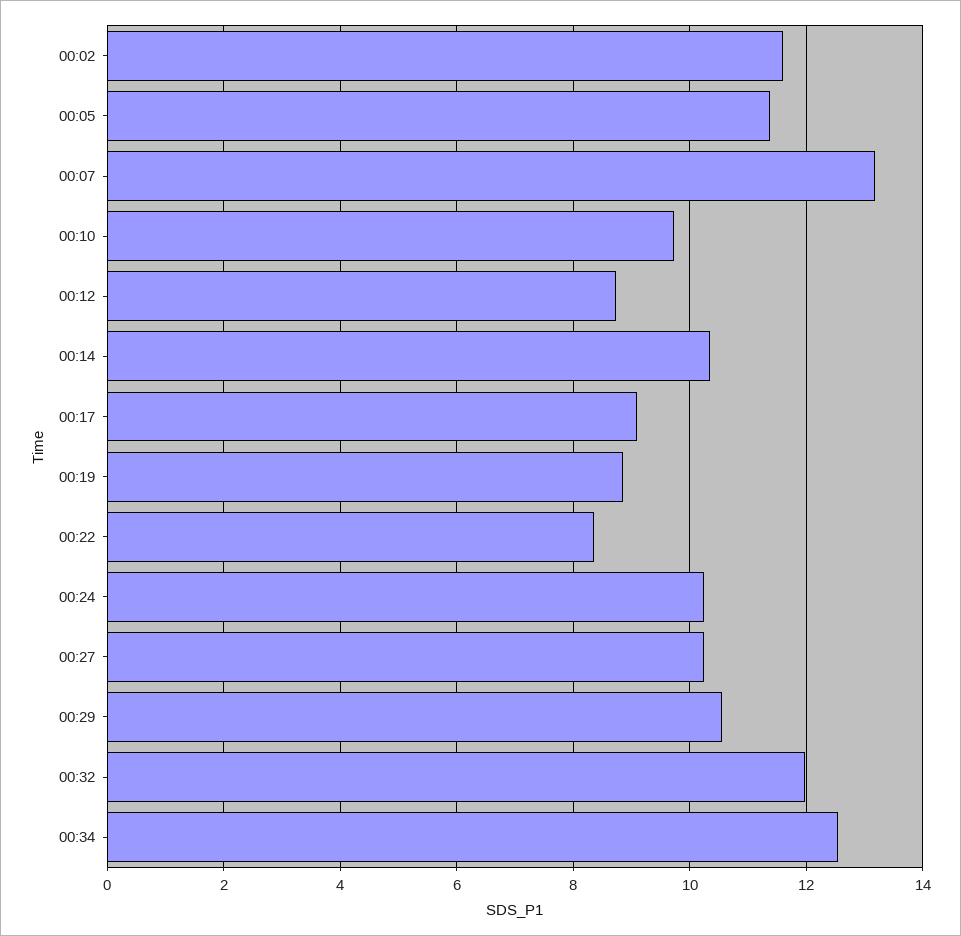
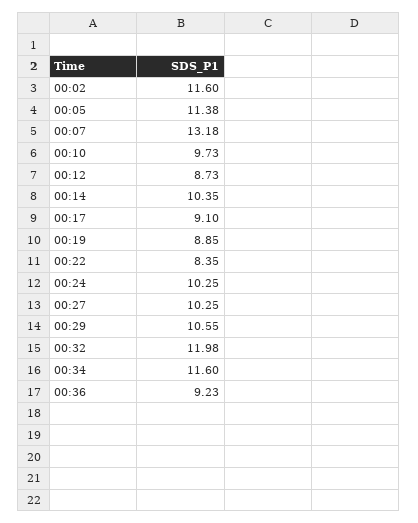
00:34: 12.6 -> 11.6
00:36: none -> 9.23

